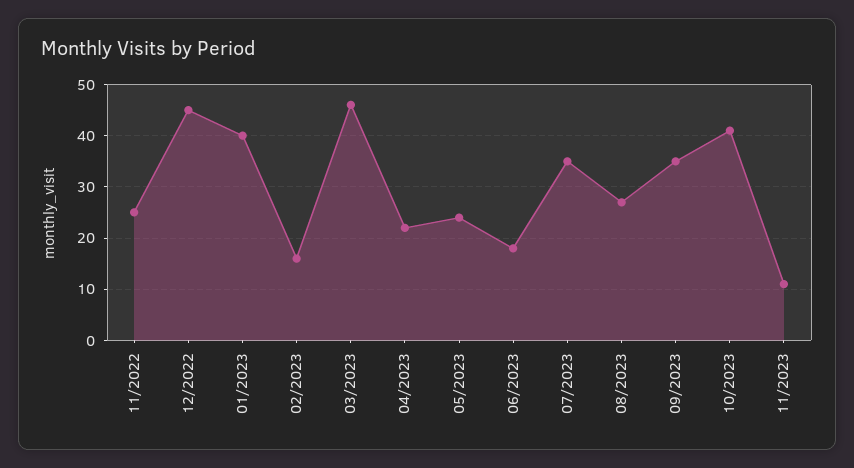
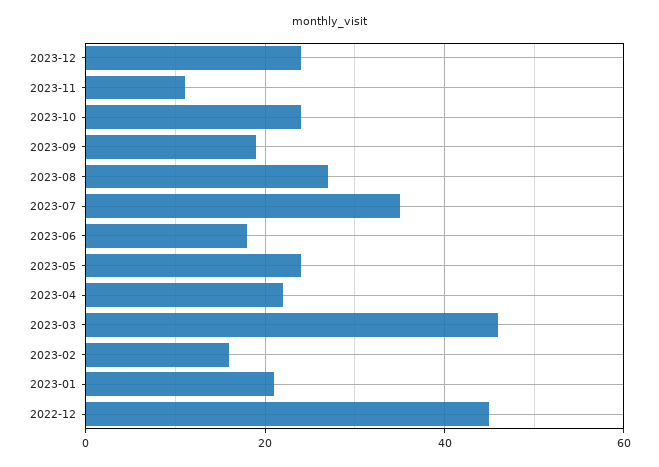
11/2022: 25 -> none
01/2023: 40 -> 20
09/2023: 35 -> 20
10/2023: 40 -> 25
2023-12: none -> 25

